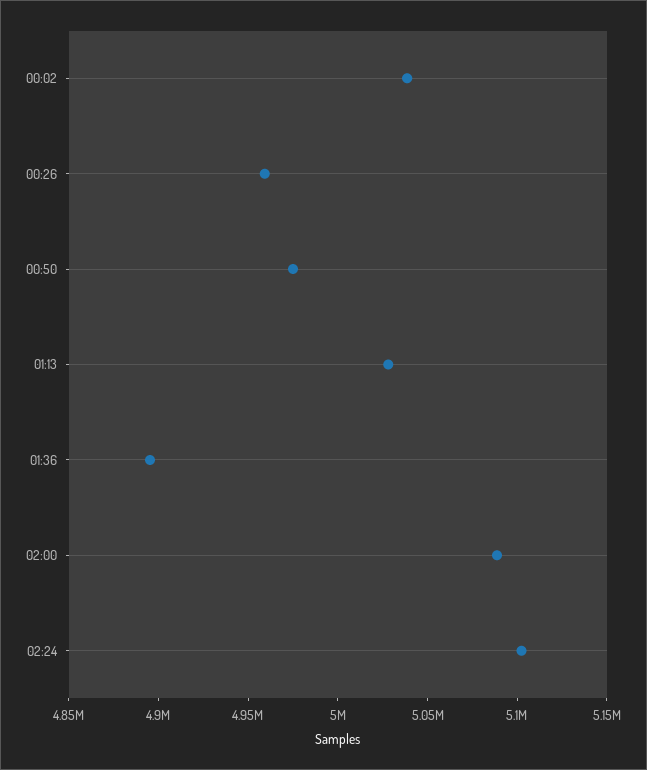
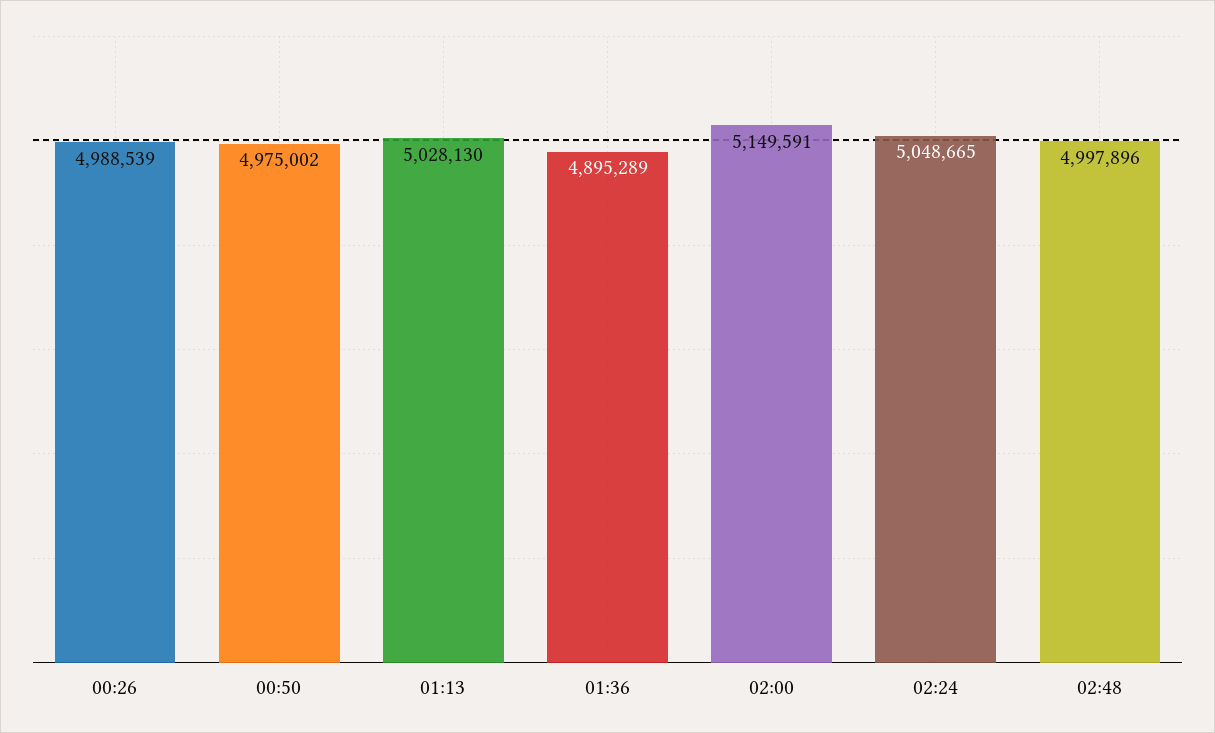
00:02: 5040000 -> none
00:26: 4960000 -> 4988539
02:00: 5090000 -> 5149591
02:24: 5100000 -> 5048665
02:48: none -> 4997896

